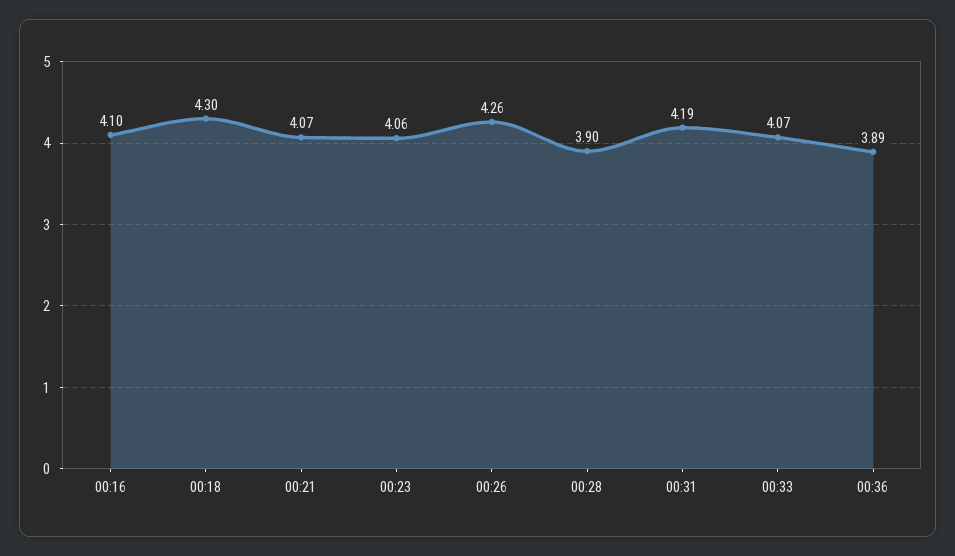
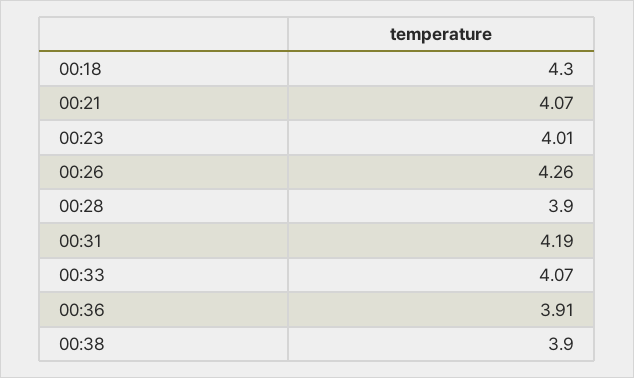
00:16: 4.1 -> none
00:23: 4.06 -> 4.01
00:36: 3.89 -> 3.91
00:38: none -> 3.9

